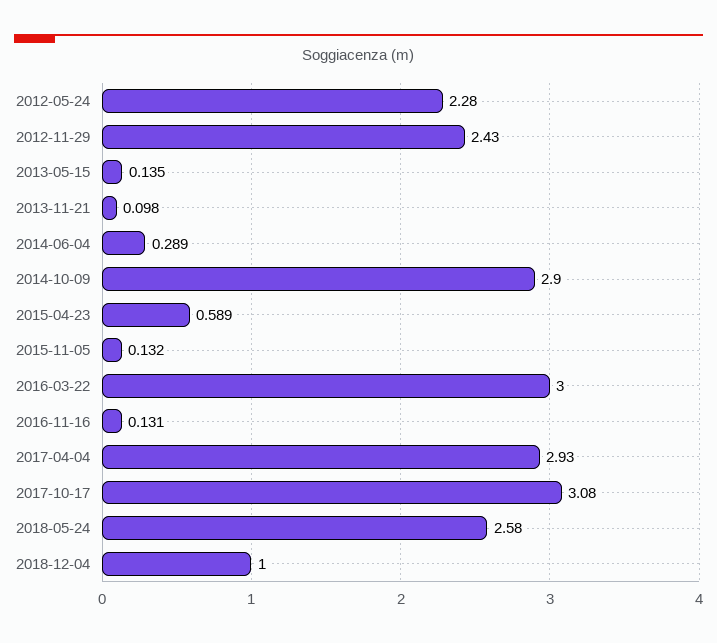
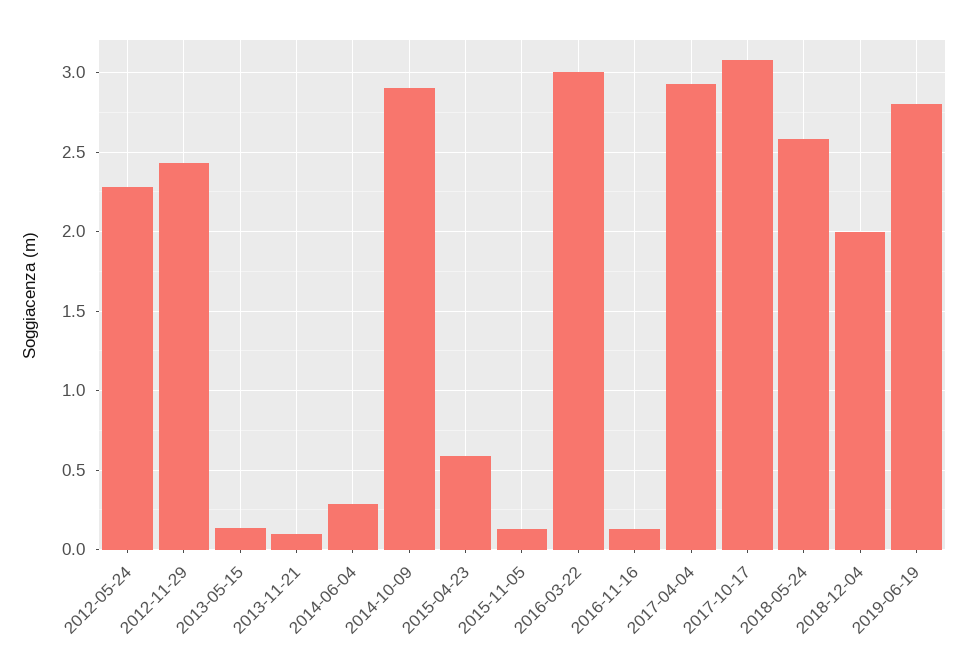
2018-12-04: 1 -> 2
2019-06-19: none -> 2.8

